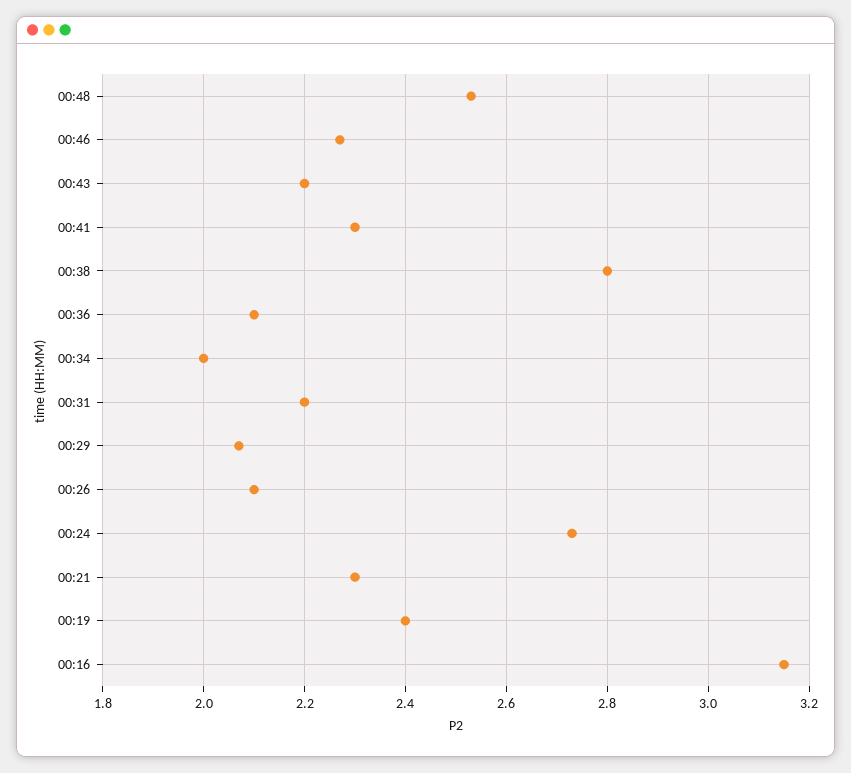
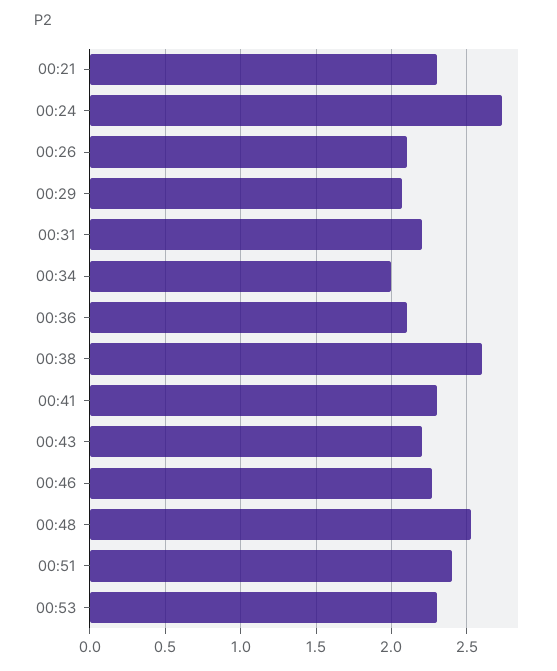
00:38: 2.8 -> 2.6
00:19: 2.4 -> none
00:16: 3.15 -> none
00:51: none -> 2.4
00:53: none -> 2.3

